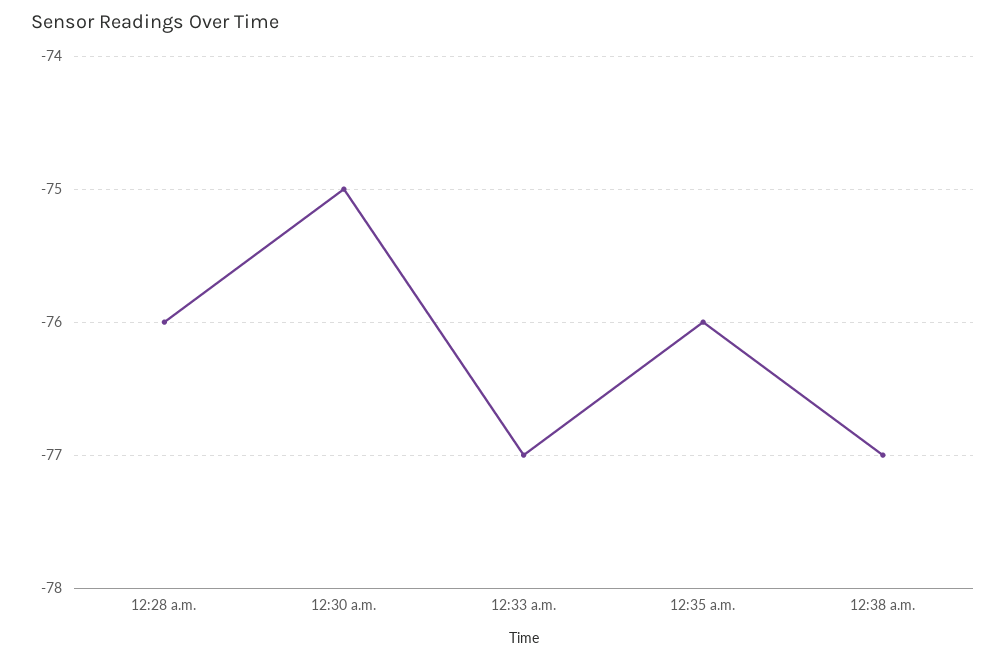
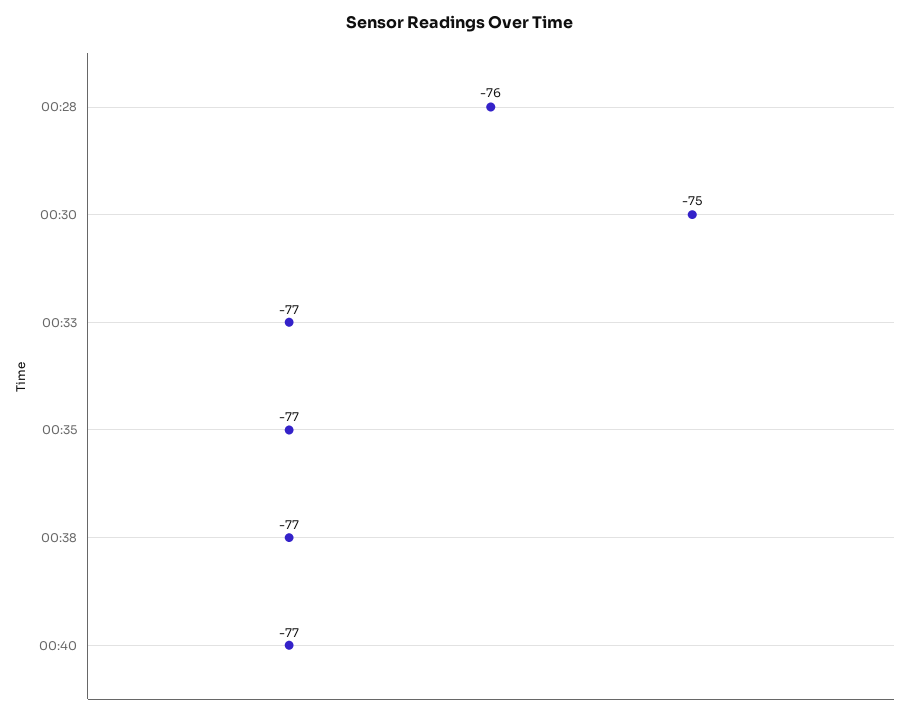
12:35 a.m.: -76 -> -77
00:40: none -> -77

